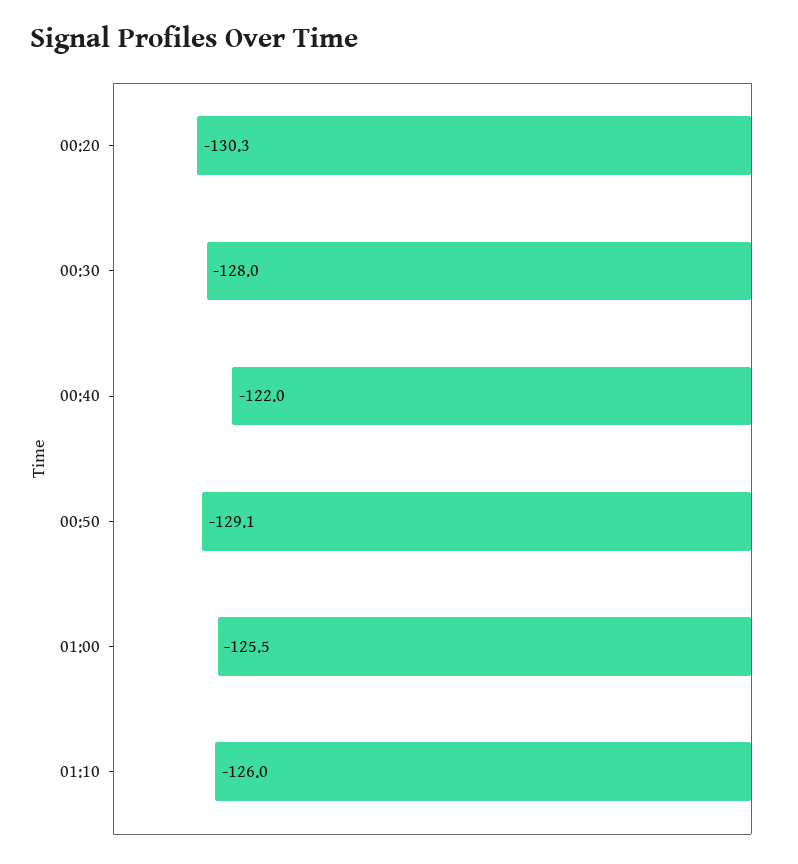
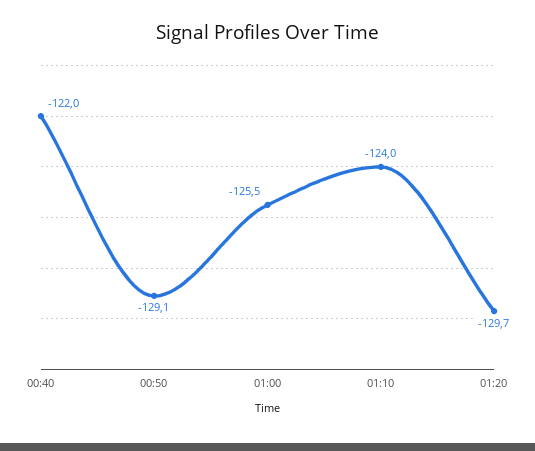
00:20: -130.3 -> none
00:30: -128 -> none
01:10: -126 -> -124
01:20: none -> -129.7

